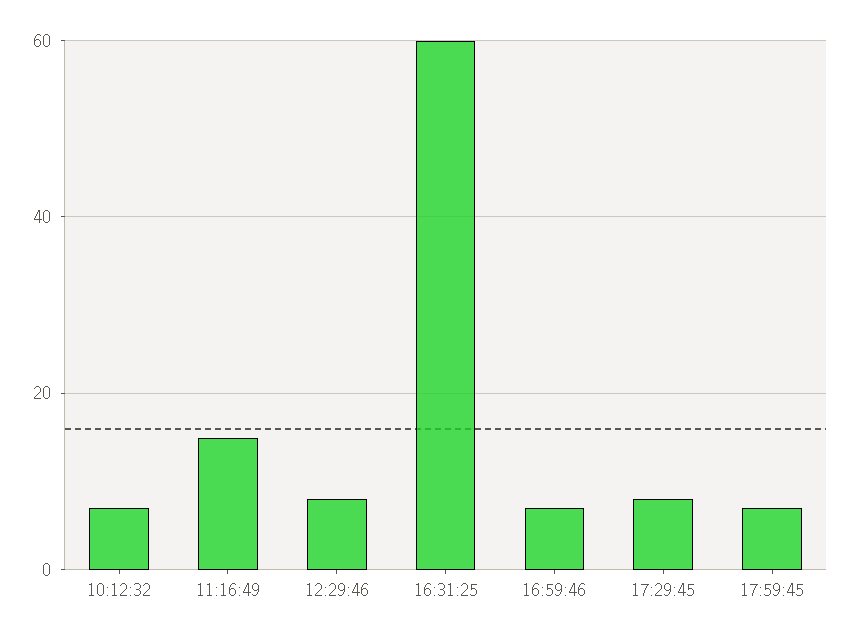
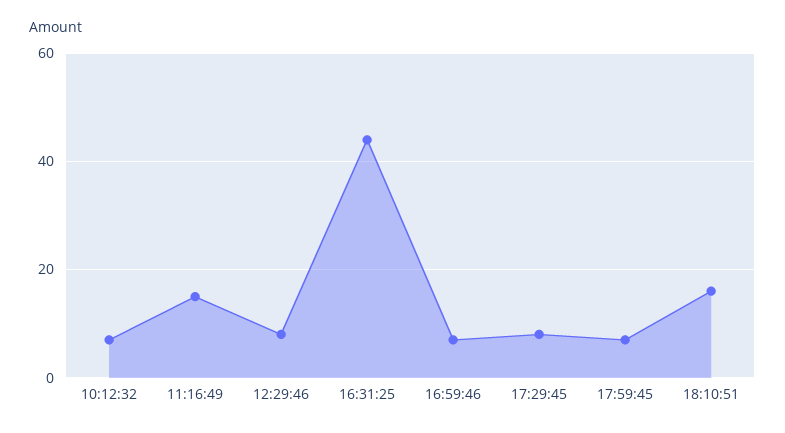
16:31:25: 60 -> 45
18:10:51: none -> 15

